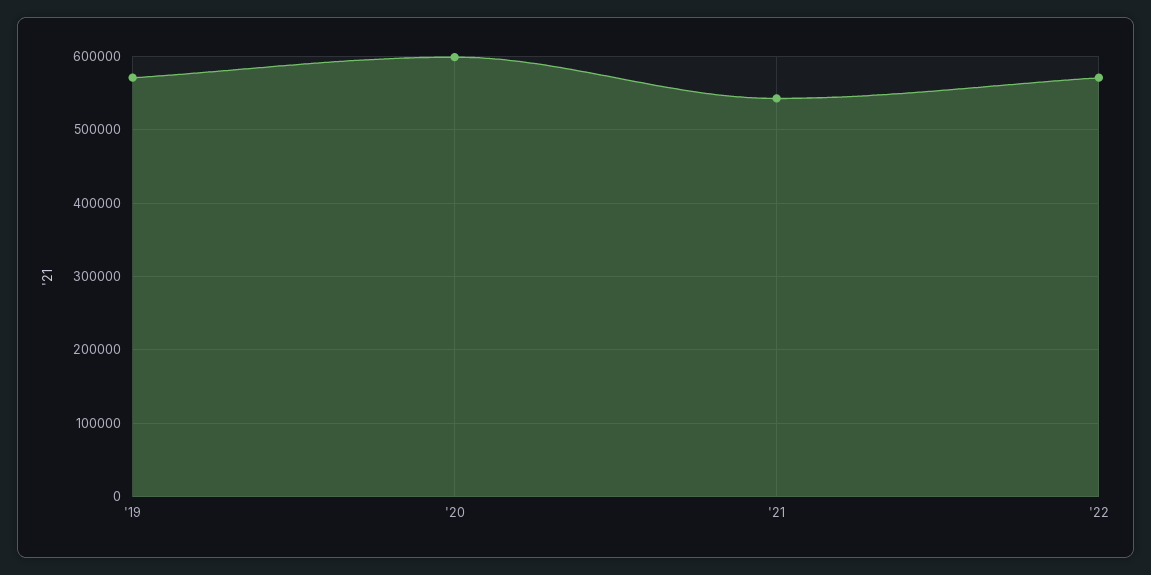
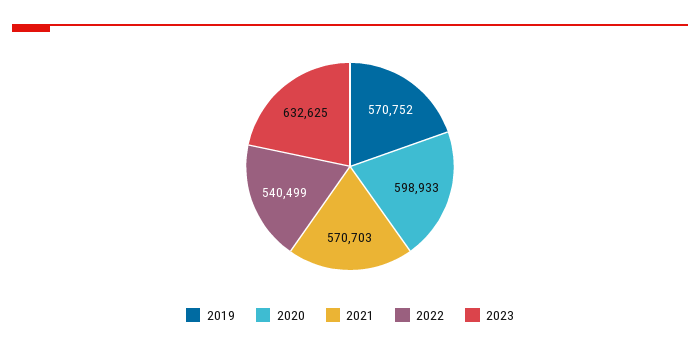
'21: 540000 -> 570703
'22: 570000 -> 540499
2023: none -> 632625

